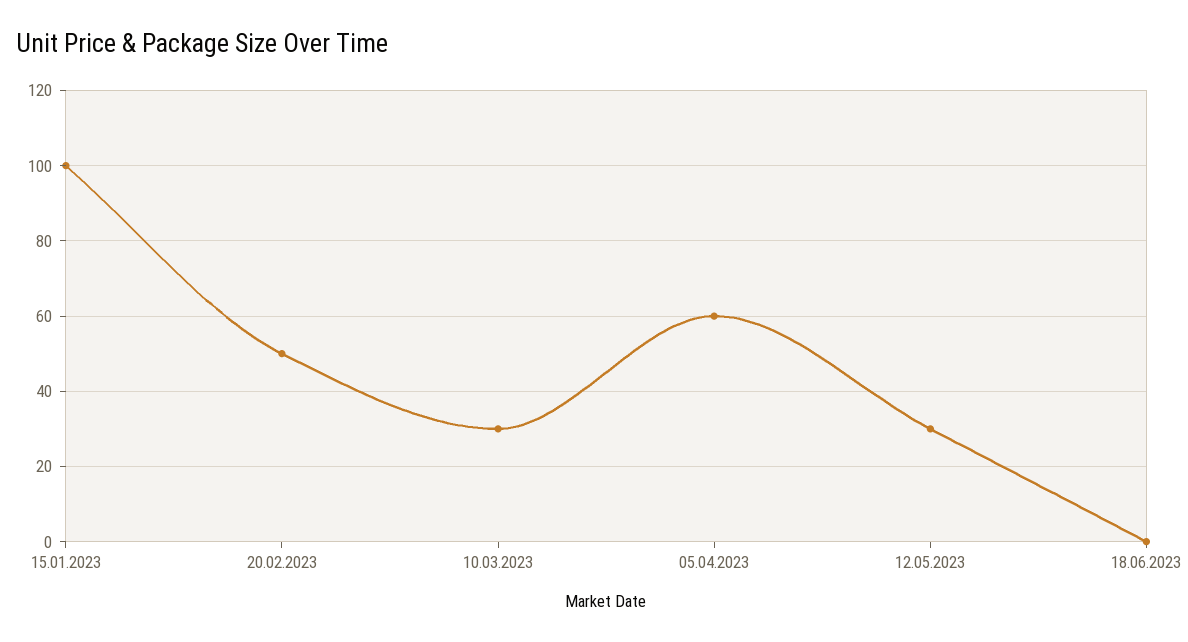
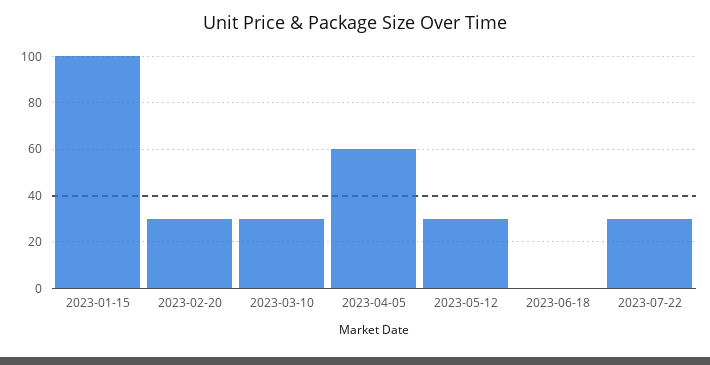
20.02.2023: 50 -> 30
2023-07-22: none -> 30

